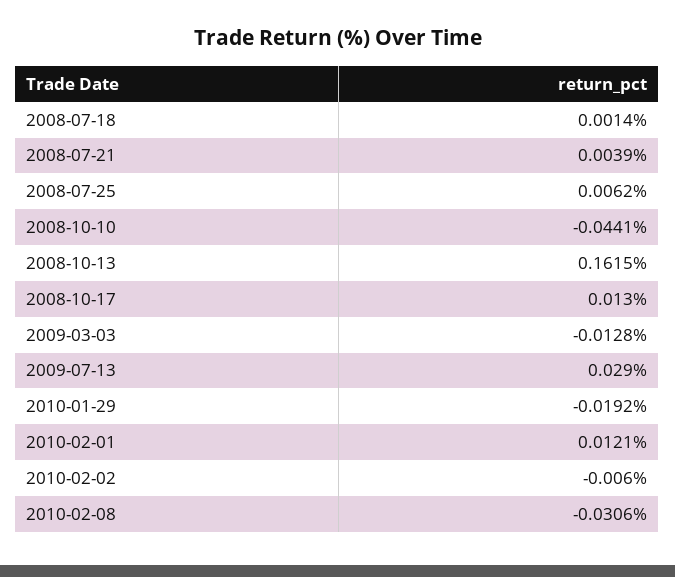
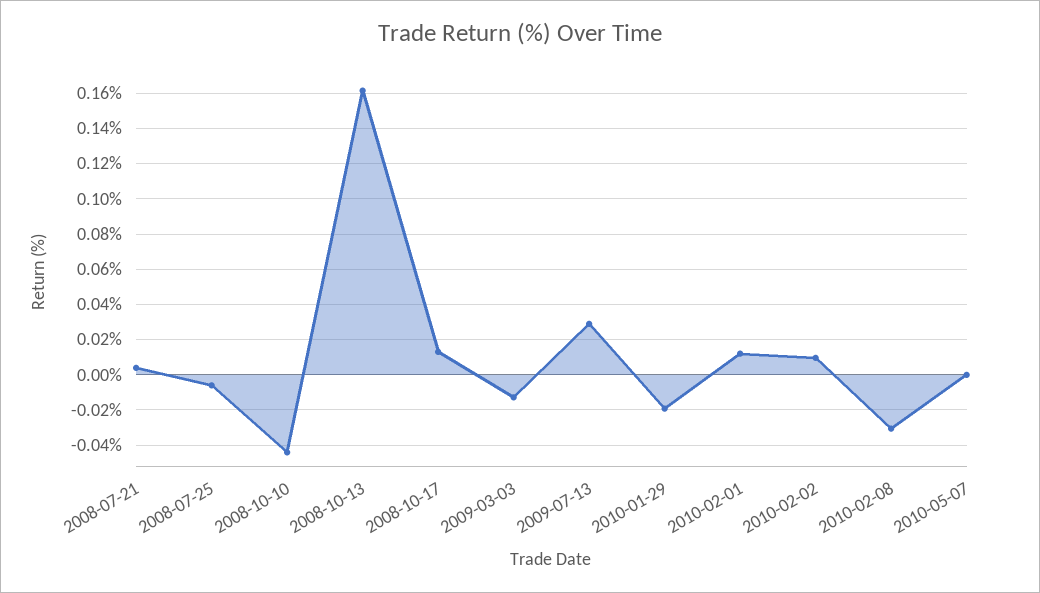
2008-07-18: 0.0014 -> none
2008-07-25: 0.0062 -> -0.005
2010-02-02: -0.006 -> 0.01
2010-05-07: none -> 0

